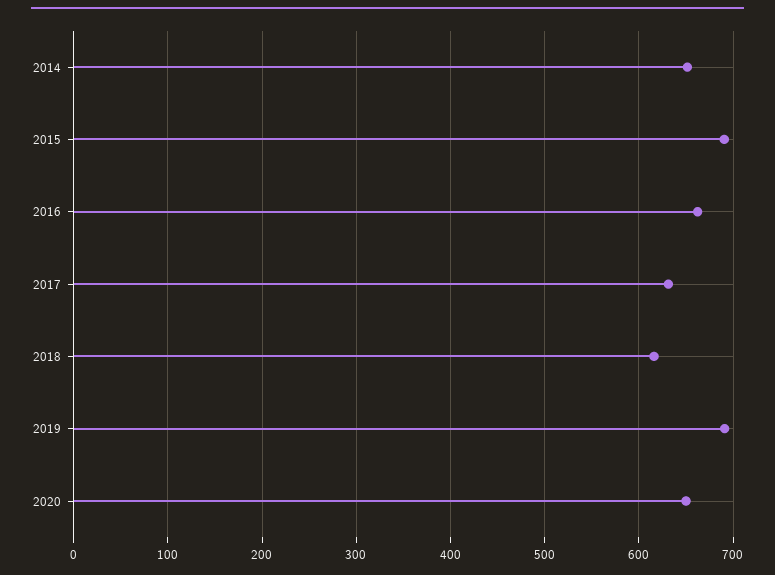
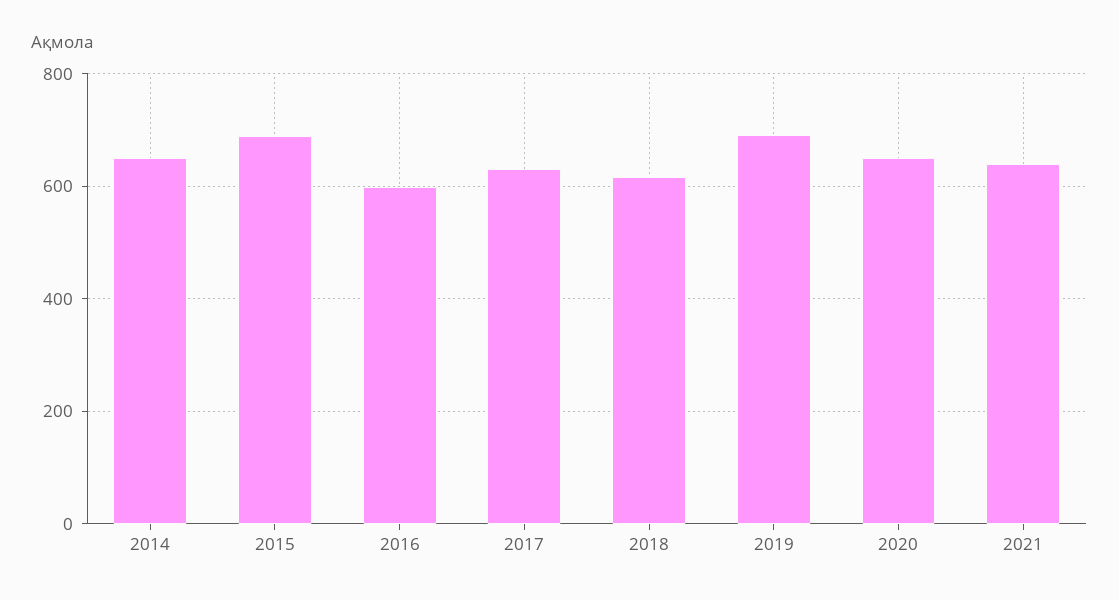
2016: 660 -> 600
2021: none -> 640

